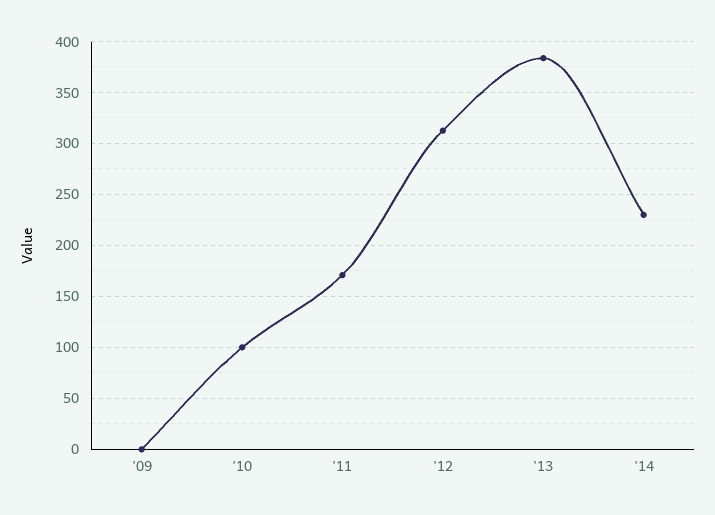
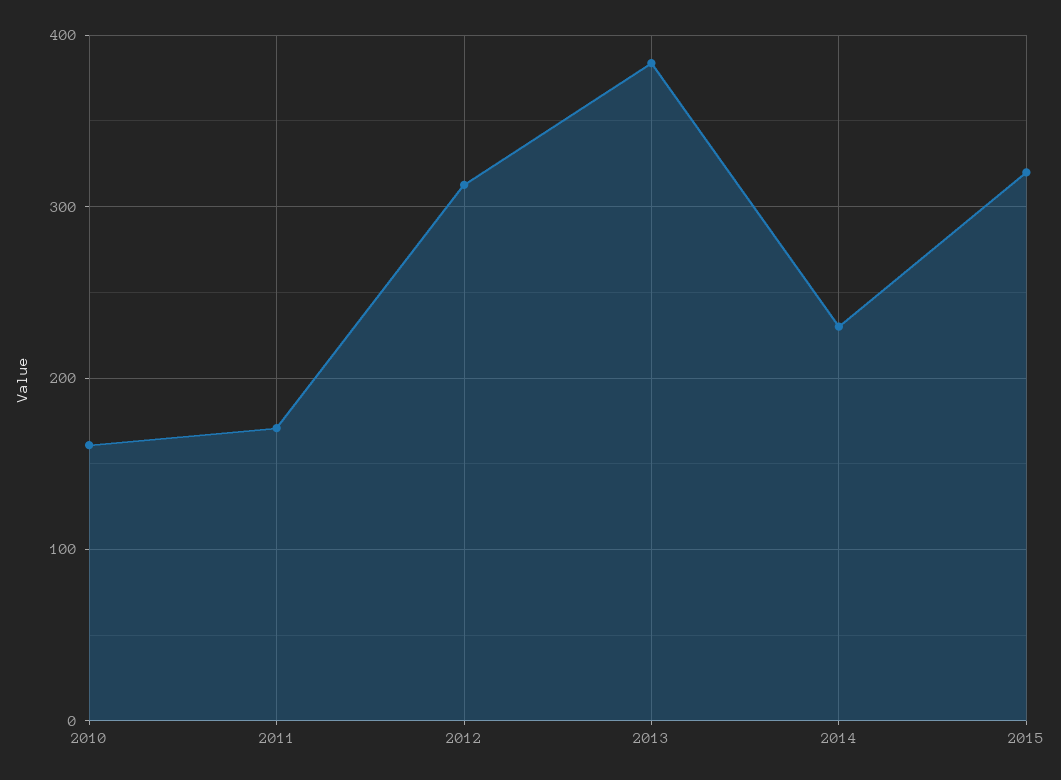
'09: 0 -> none
'10: 100 -> 160
2015: none -> 320

